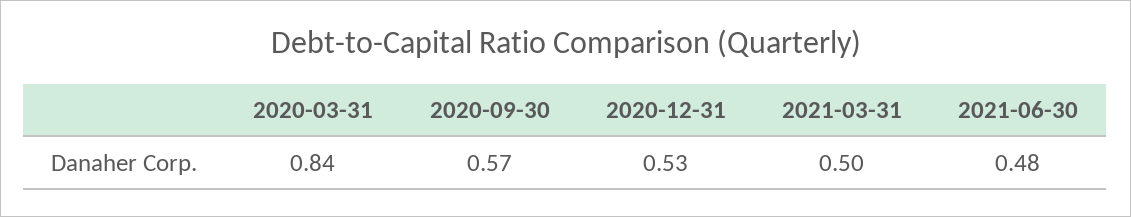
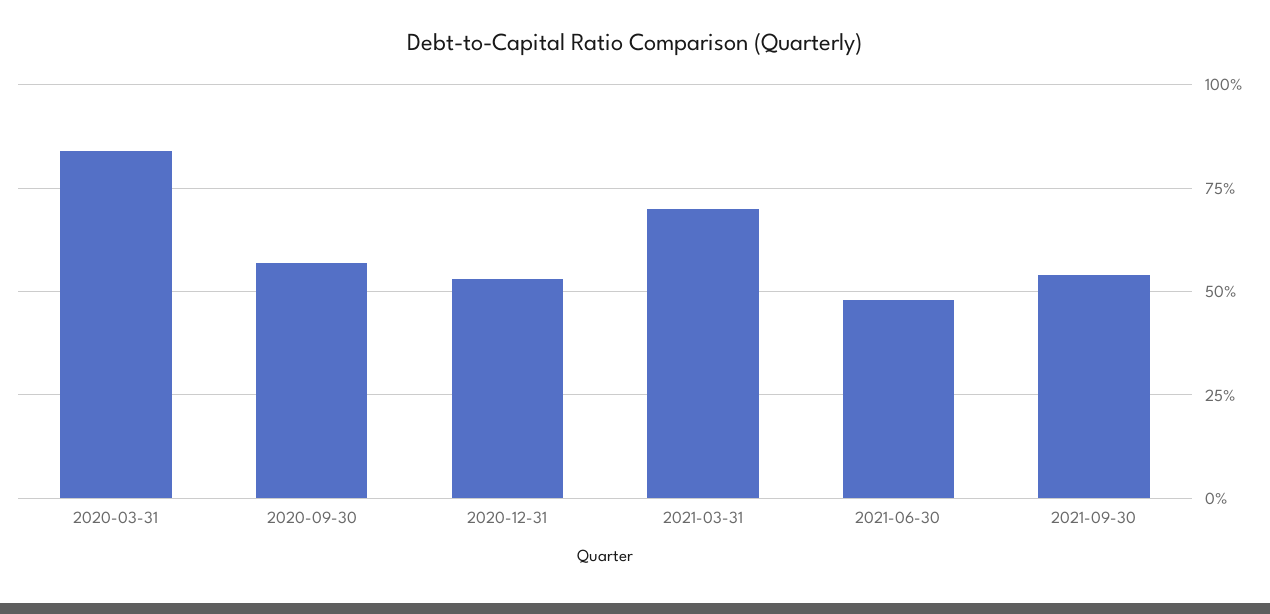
2021-03-31: 0.5 -> 0.7
2021-09-30: none -> 0.55

